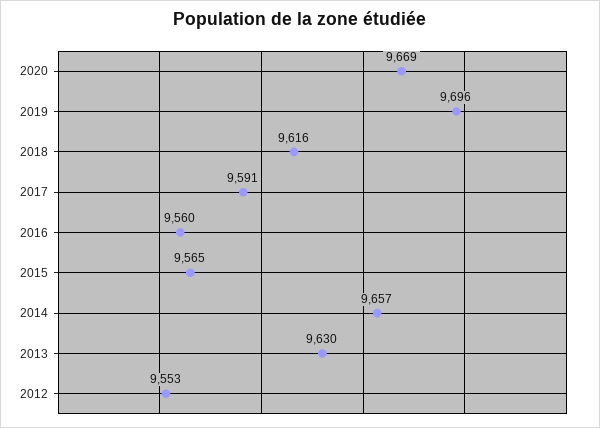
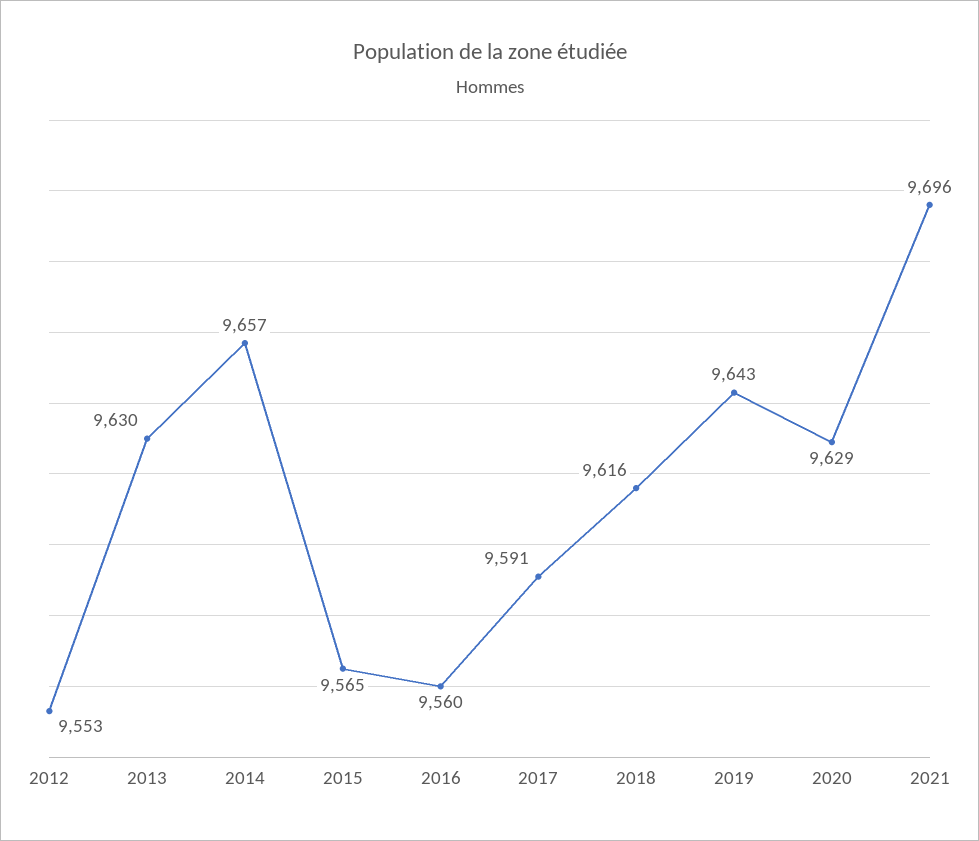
2020: 9669 -> 9629
2019: 9696 -> 9643
2021: none -> 9696

